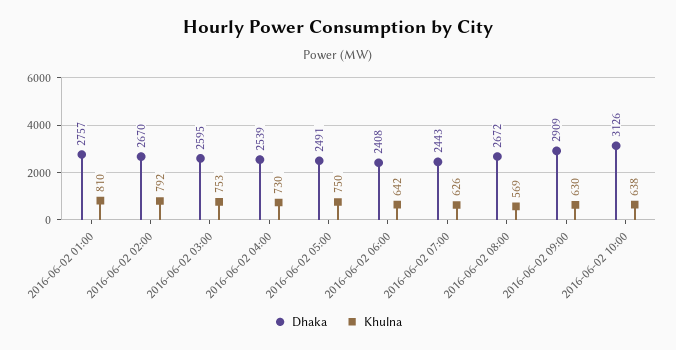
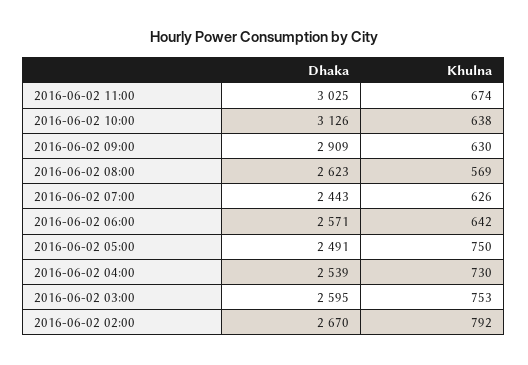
Dhaka, 2016-06-02 01:00: 2757 -> none
Khulna, 2016-06-02 01:00: 810 -> none
Dhaka, 2016-06-02 06:00: 2408 -> 2571
Dhaka, 2016-06-02 08:00: 2672 -> 2623
Dhaka, 2016-06-02 11:00: none -> 3025
Khulna, 2016-06-02 11:00: none -> 674

